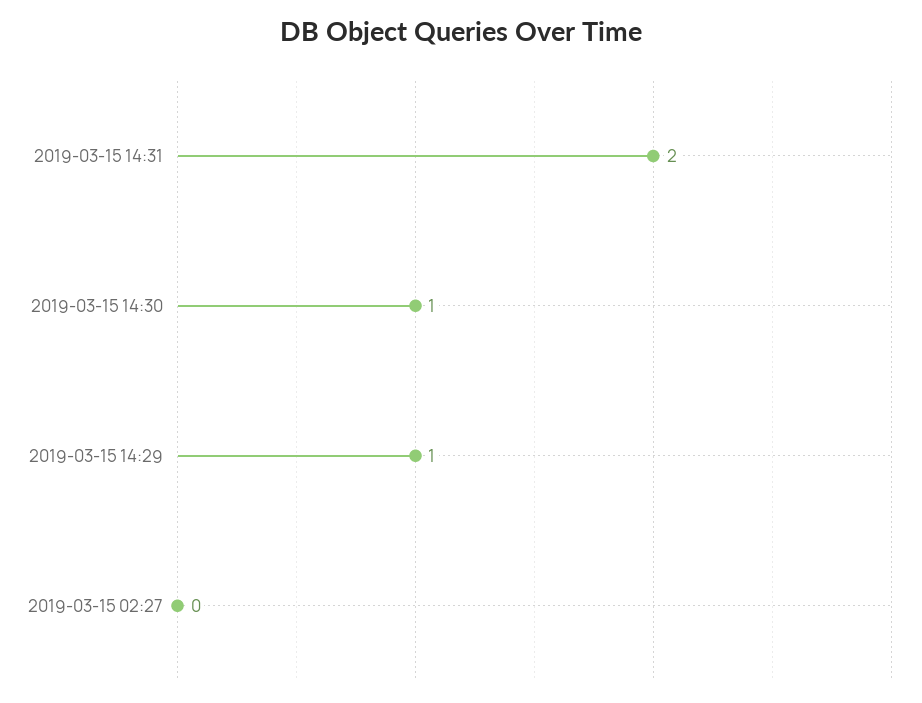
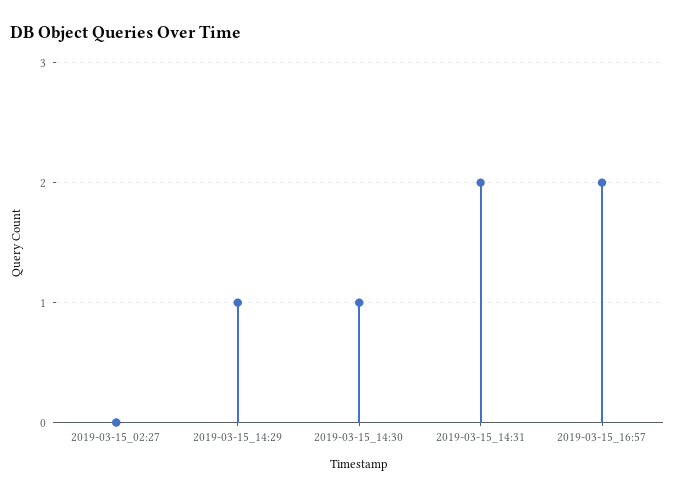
2019-03-15_16:57: none -> 2

